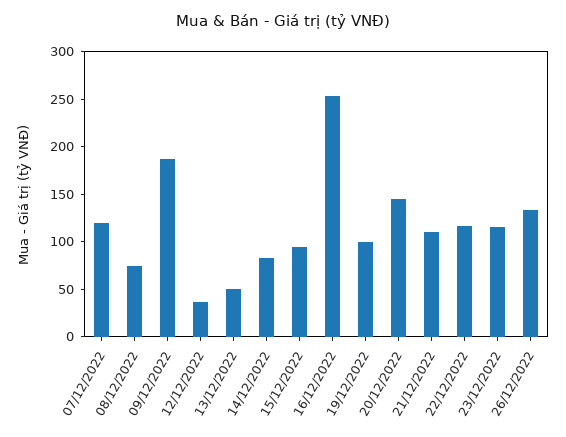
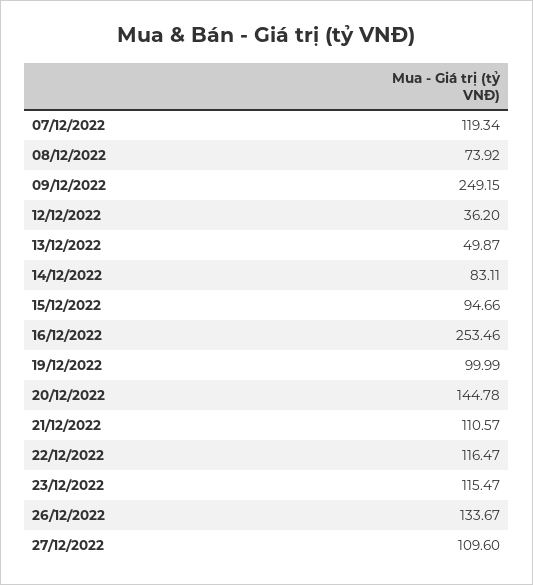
09/12/2022: 190 -> 249.15
27/12/2022: none -> 109.6

